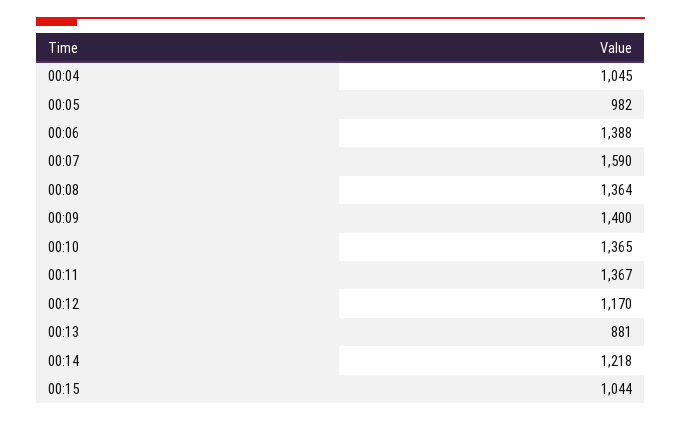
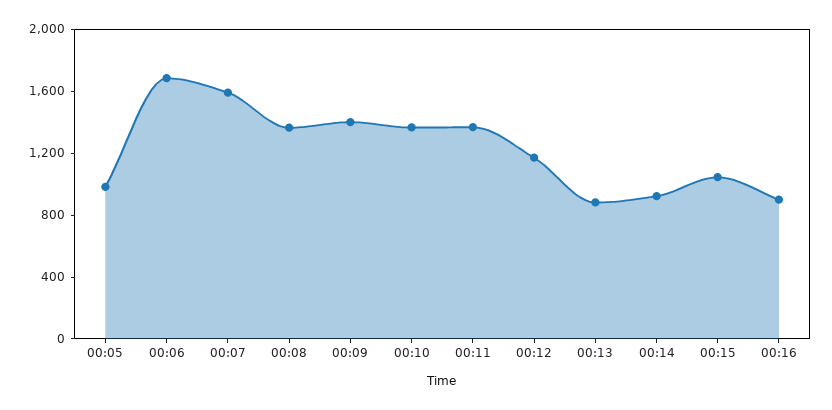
00:04: 1045 -> none
00:06: 1388 -> 1700
00:14: 1218 -> 900
00:16: none -> 900

